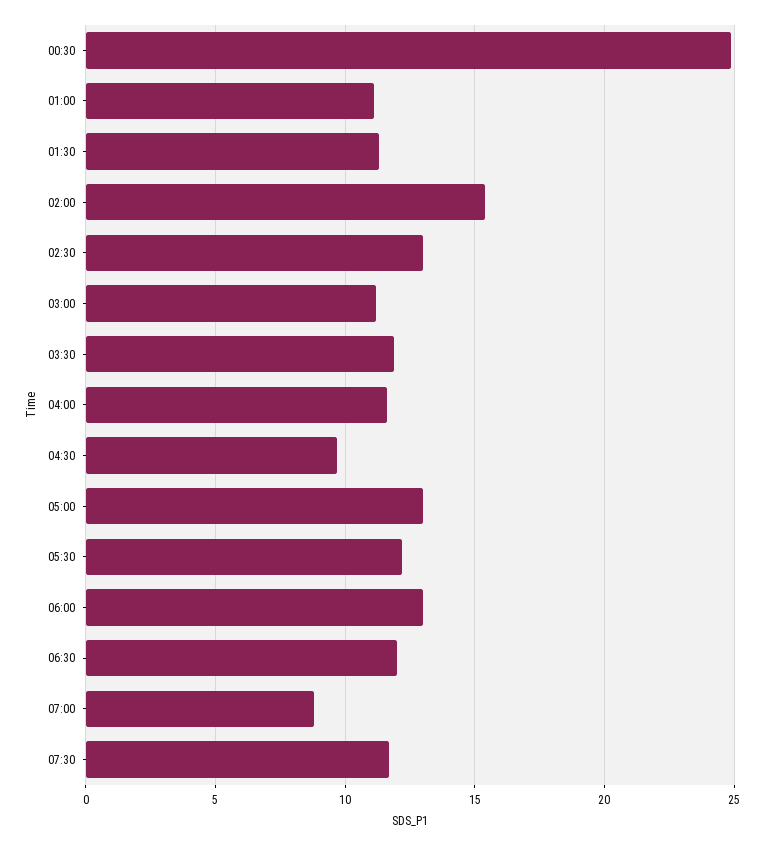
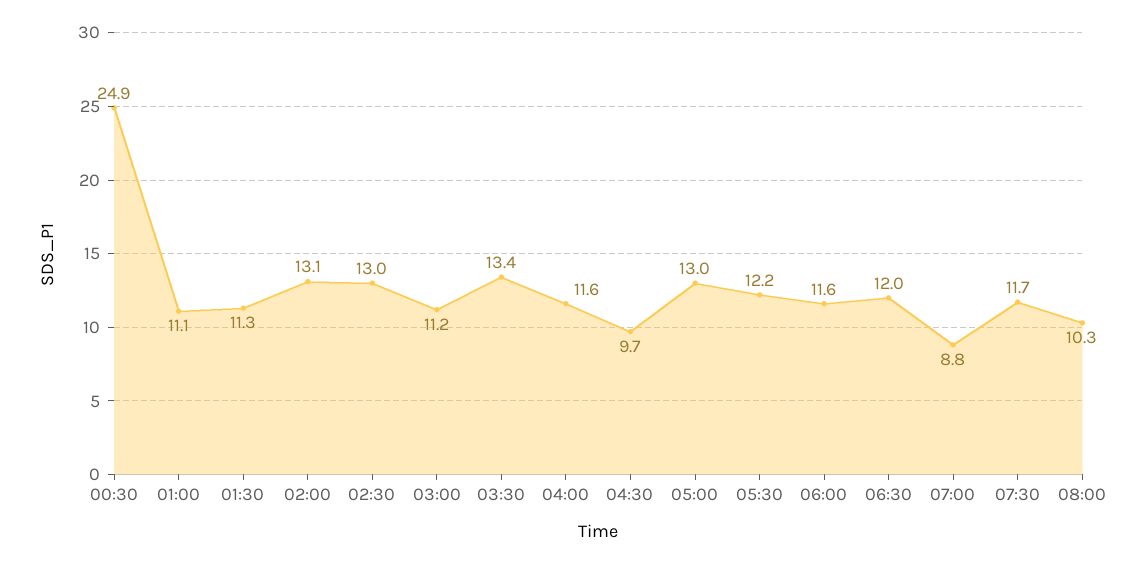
02:00: 15.5 -> 13.1
03:30: 12 -> 13.4
06:00: 13 -> 11.6
08:00: none -> 10.3

